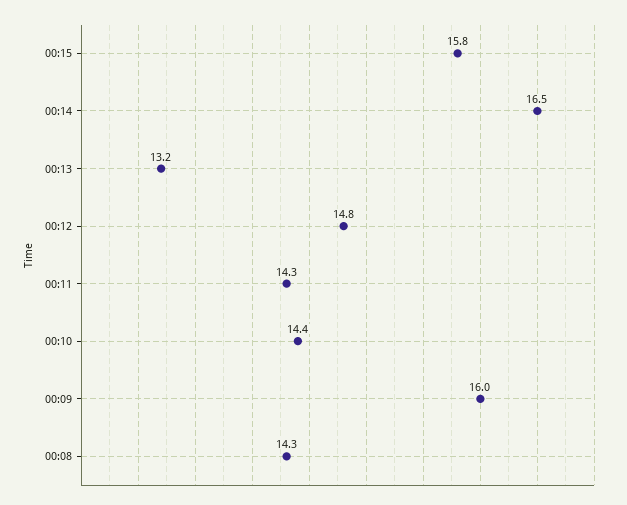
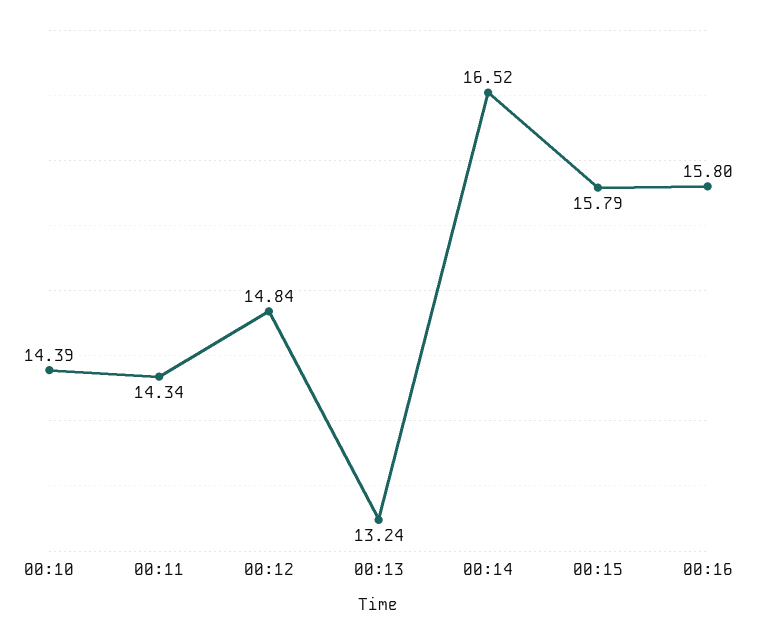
00:09: 16 -> none
00:08: 14.3 -> none
00:16: none -> 15.8

